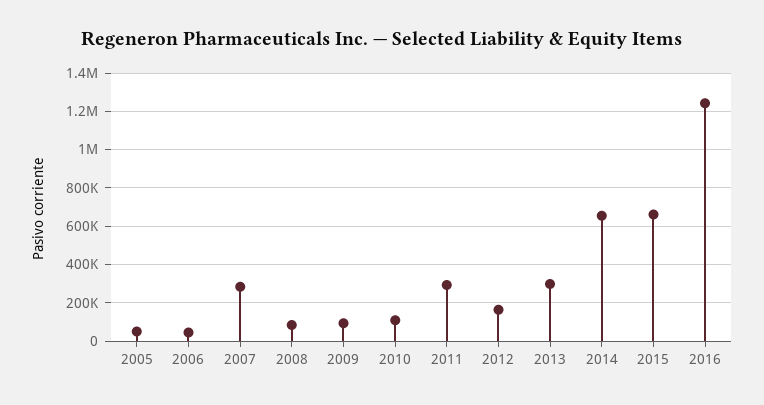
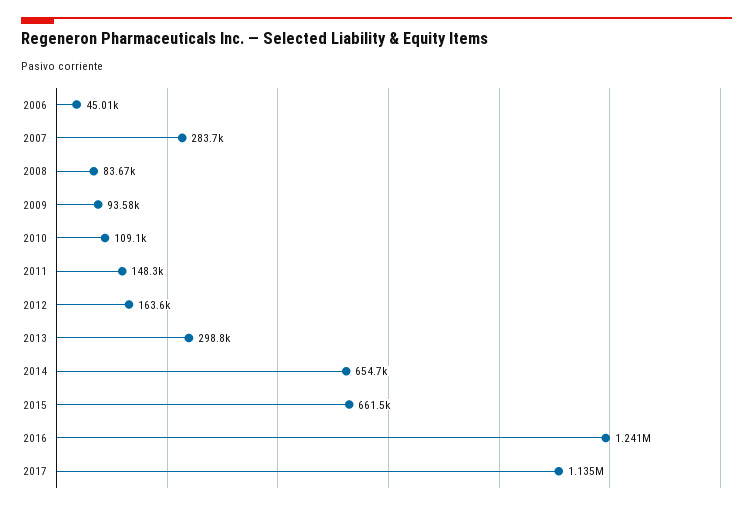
2005: 50000 -> none
2011: 300000 -> 148300
2017: none -> 1135000

